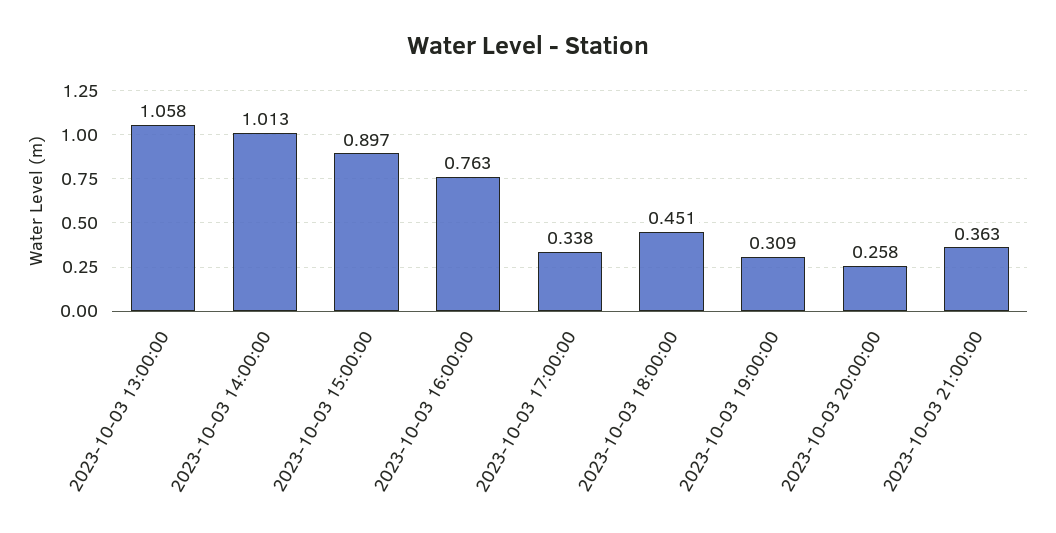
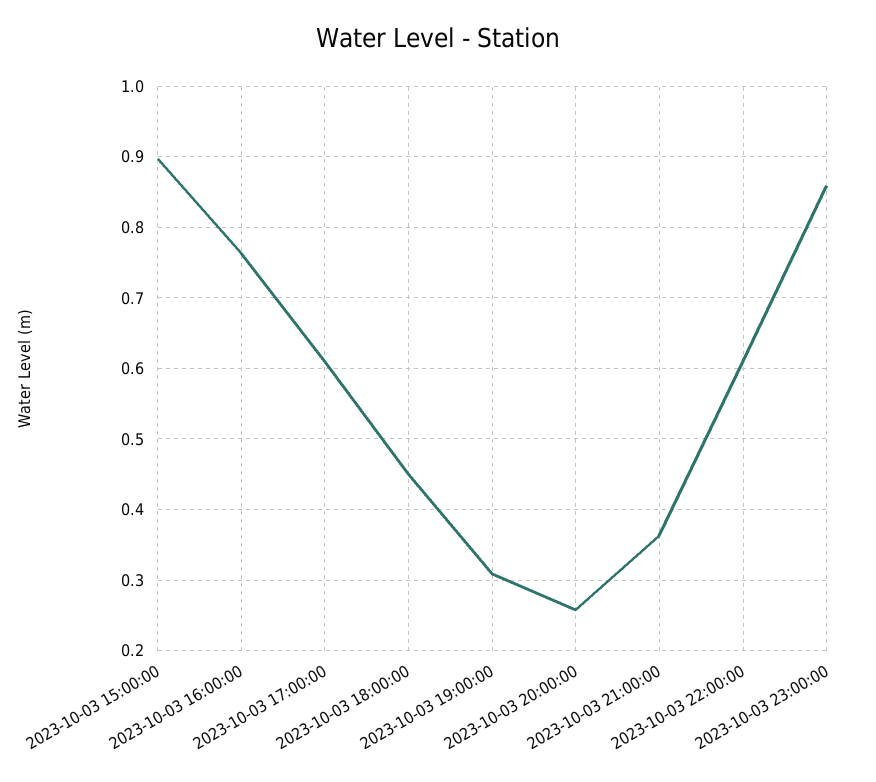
2023-10-03 13:00:00: 1.058 -> none
2023-10-03 14:00:00: 1.013 -> none
2023-10-03 17:00:00: 0.338 -> 0.61
2023-10-03 22:00:00: none -> 0.61
2023-10-03 23:00:00: none -> 0.86

